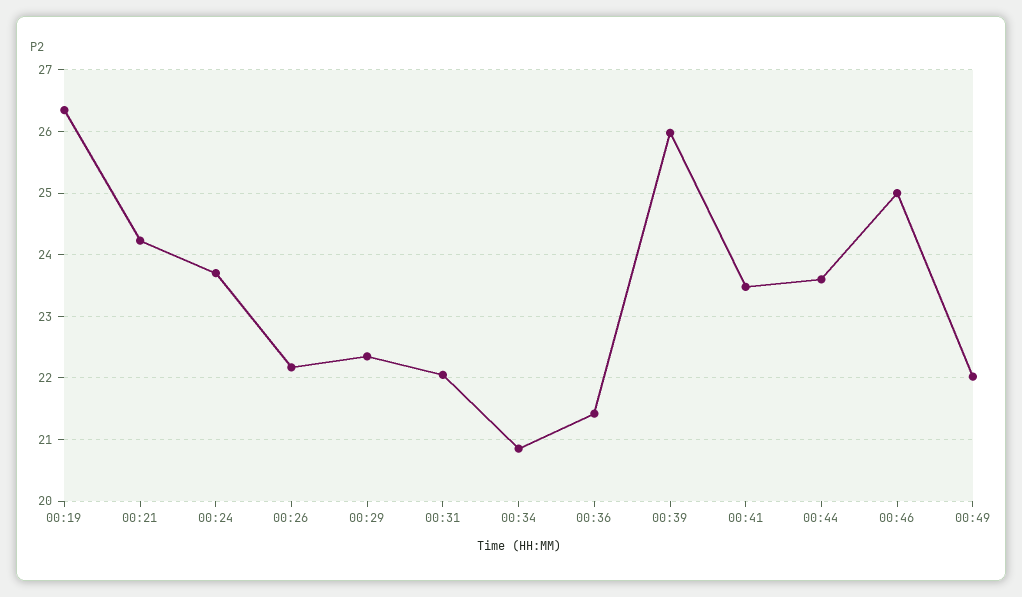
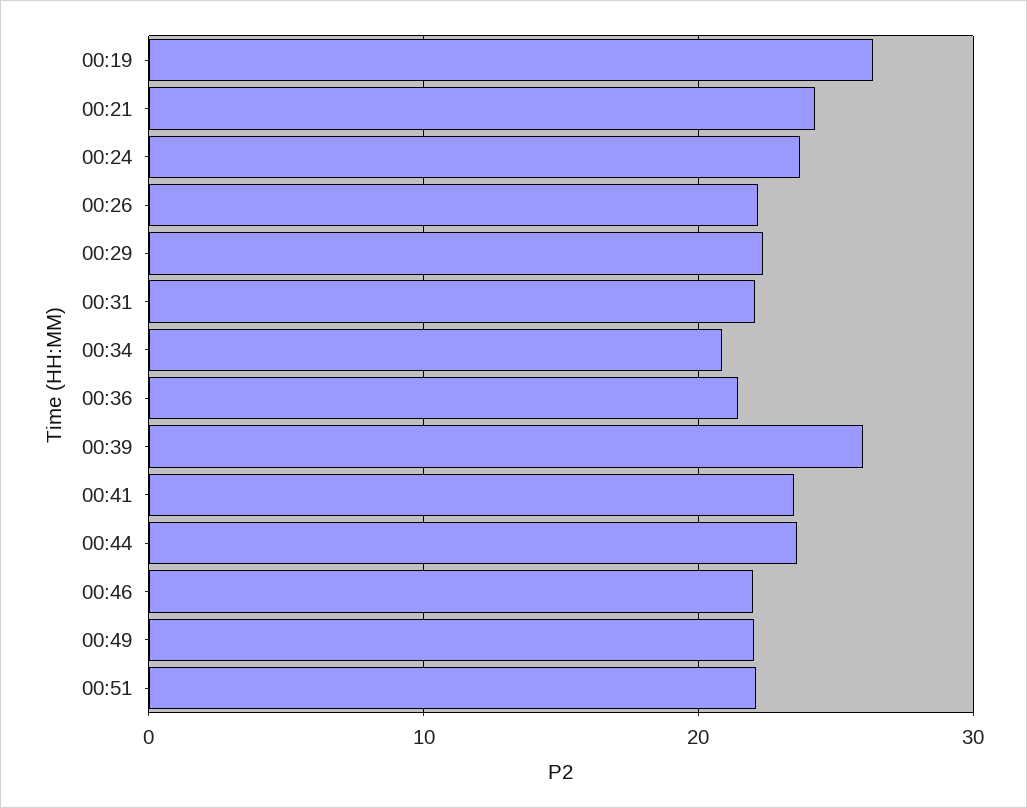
00:46: 25 -> 22
00:51: none -> 22

